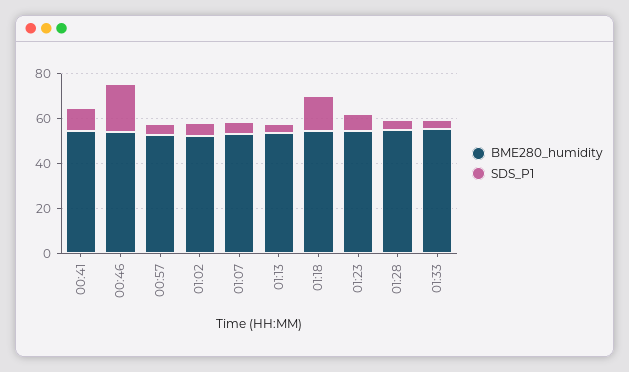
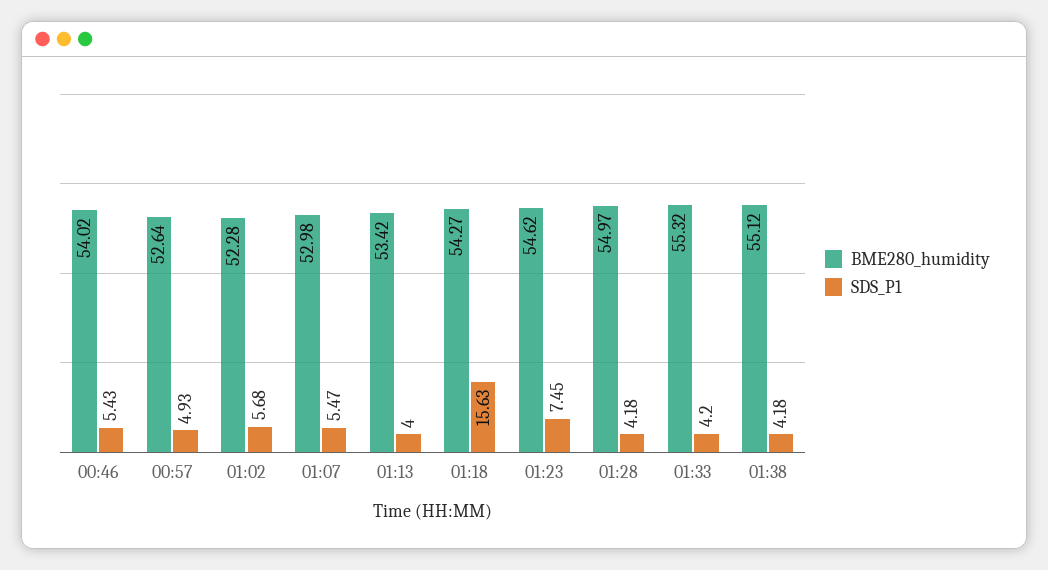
BME280_humidity, 00:41: 55 -> none
SDS_P1, 00:41: 10 -> none
SDS_P1, 00:46: 20 -> 5.43
BME280_humidity, 01:38: none -> 55.12
SDS_P1, 01:38: none -> 4.18

